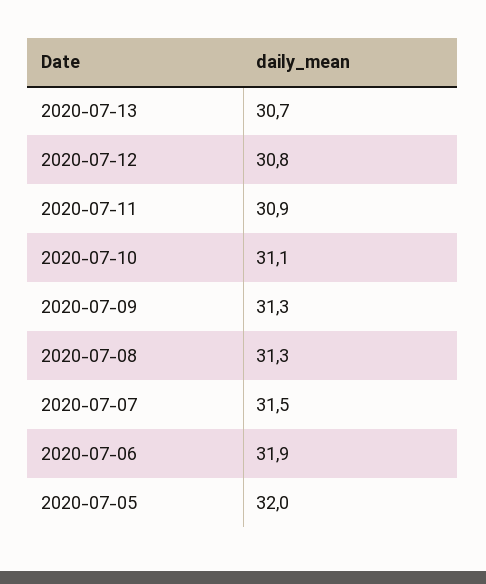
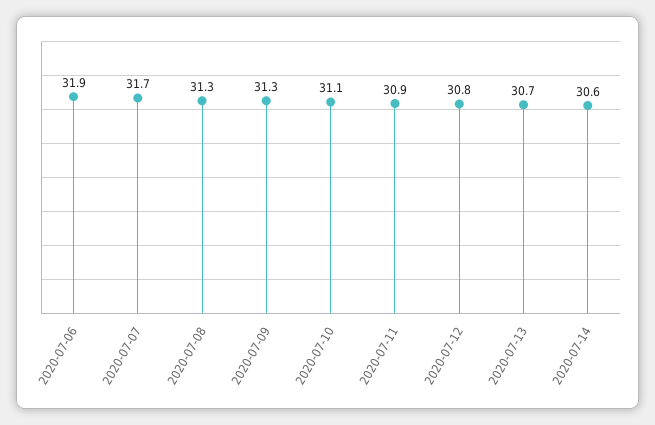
2020-07-07: 31.5 -> 31.7
2020-07-05: 32 -> none
2020-07-14: none -> 30.6

